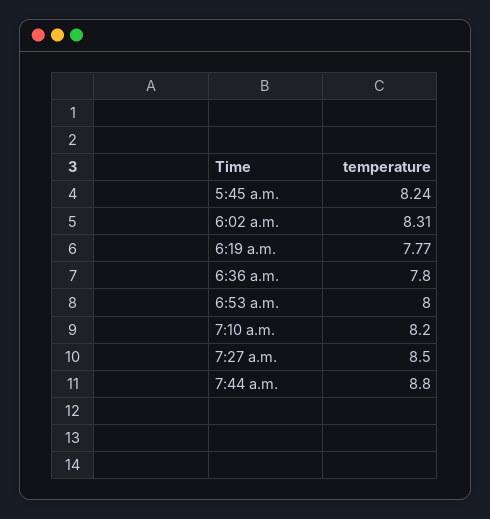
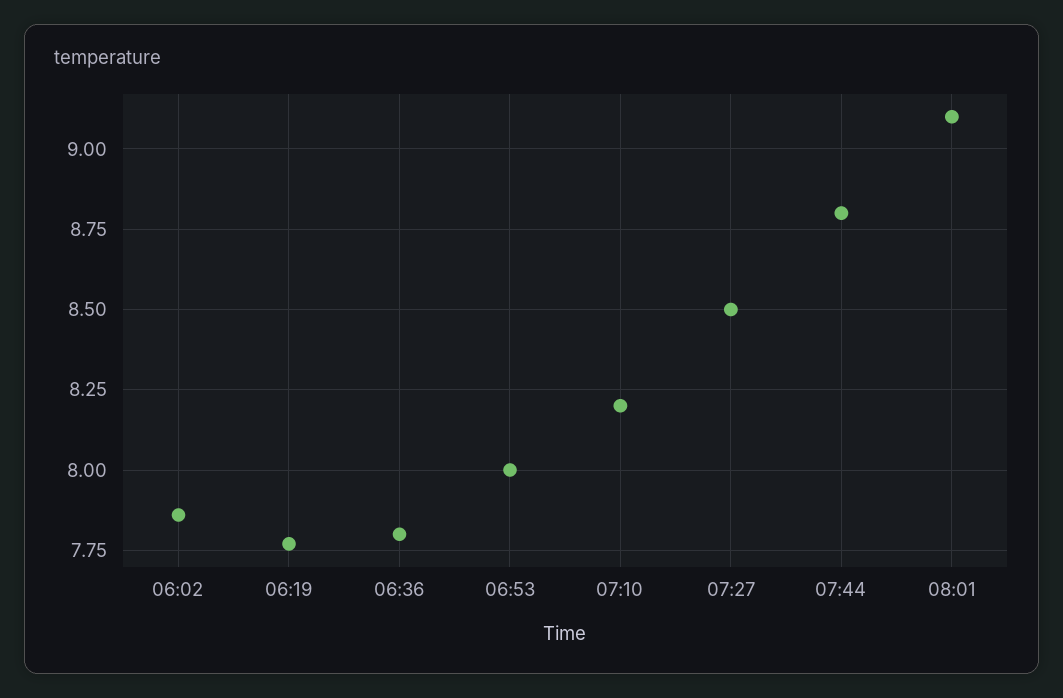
5:45 a.m.: 8.24 -> none
6:02 a.m.: 8.31 -> 7.85
08:01: none -> 9.1

